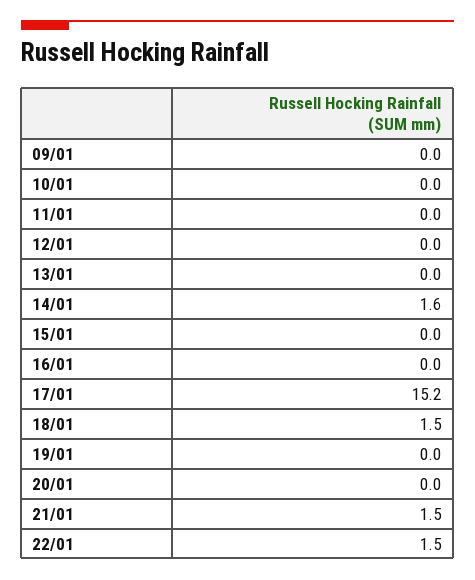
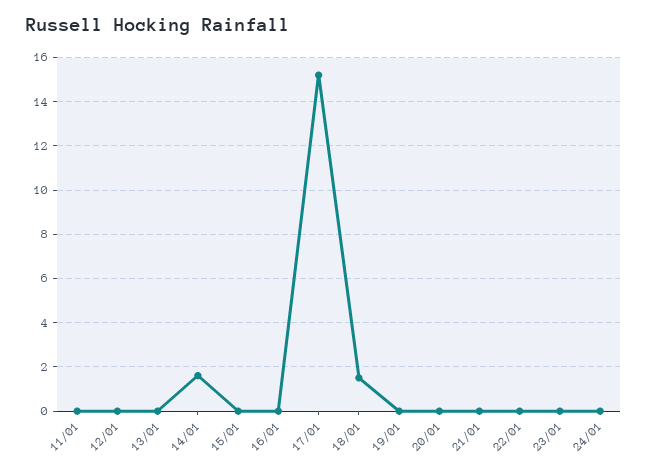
09/01: 0 -> none
10/01: 0 -> none
21/01: 1.5 -> 0
22/01: 1.5 -> 0
23/01: none -> 0
24/01: none -> 0

